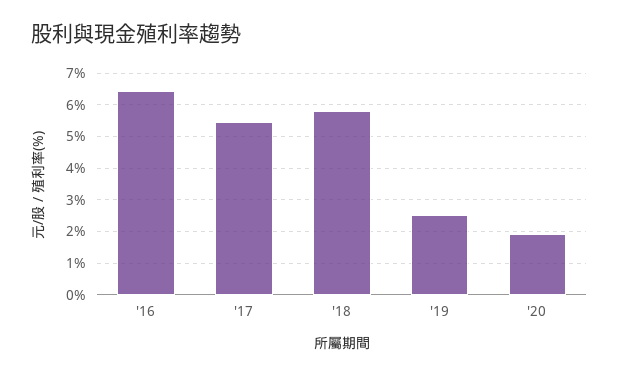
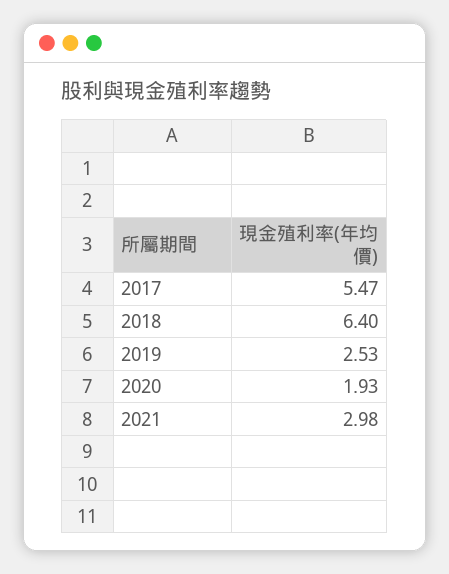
'16: 6.4 -> none
'18: 5.8 -> 6.4
2021: none -> 2.98

